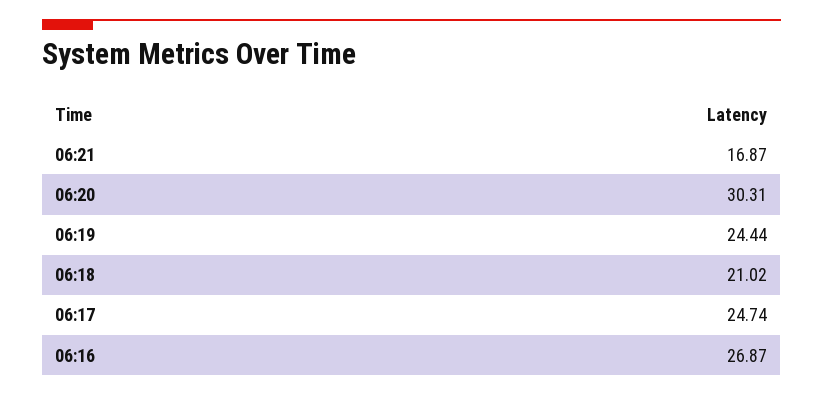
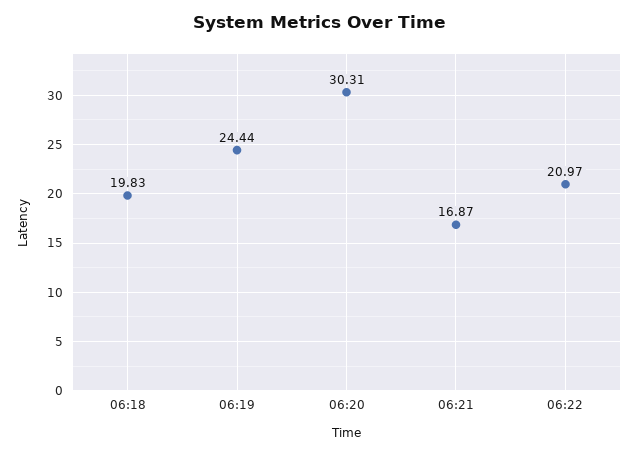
06:18: 21.02 -> 19.83
06:17: 24.74 -> none
06:16: 26.87 -> none
06:22: none -> 20.97

